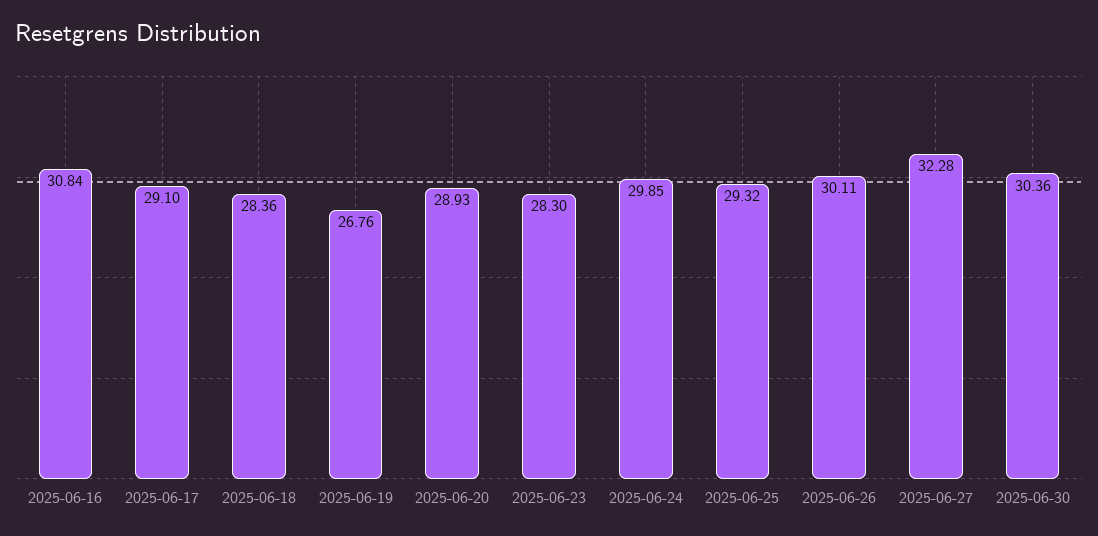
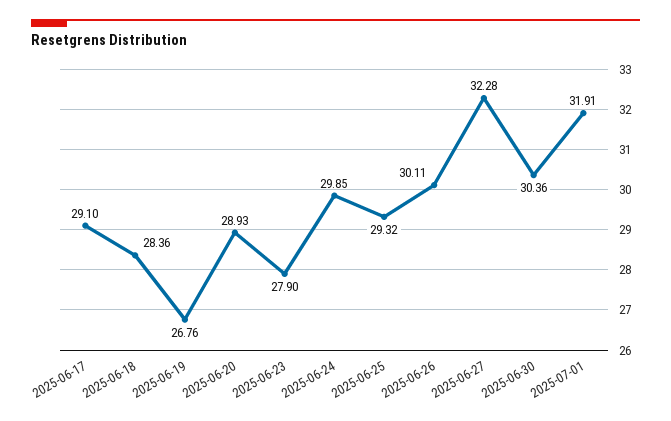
2025-06-16: 30.84 -> none
2025-06-23: 28.3 -> 27.9
2025-07-01: none -> 31.91

